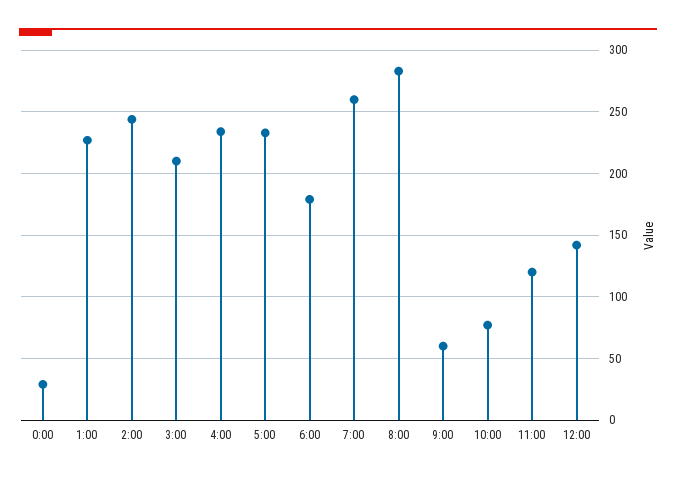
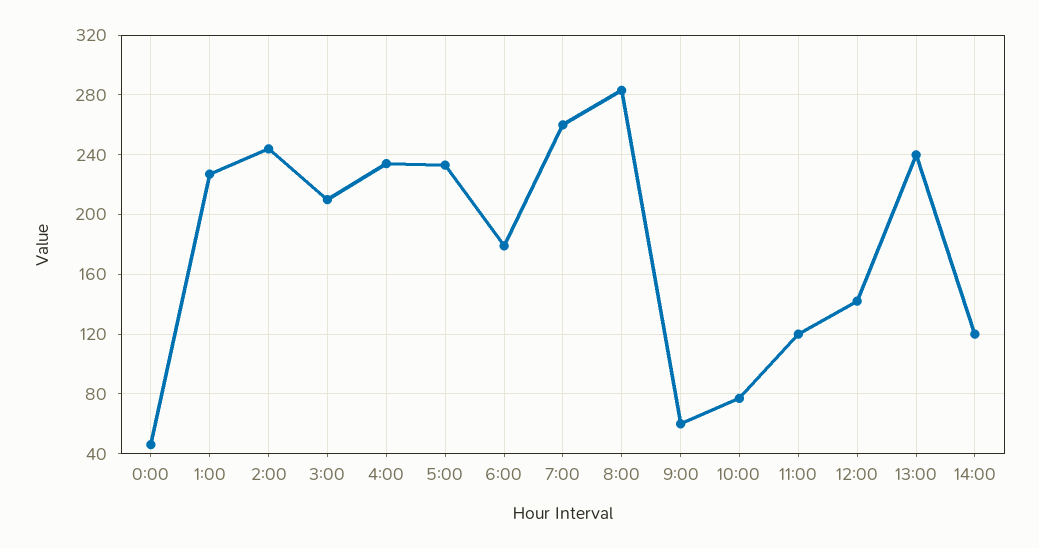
0:00: 30 -> 45
13:00: none -> 240
14:00: none -> 120

